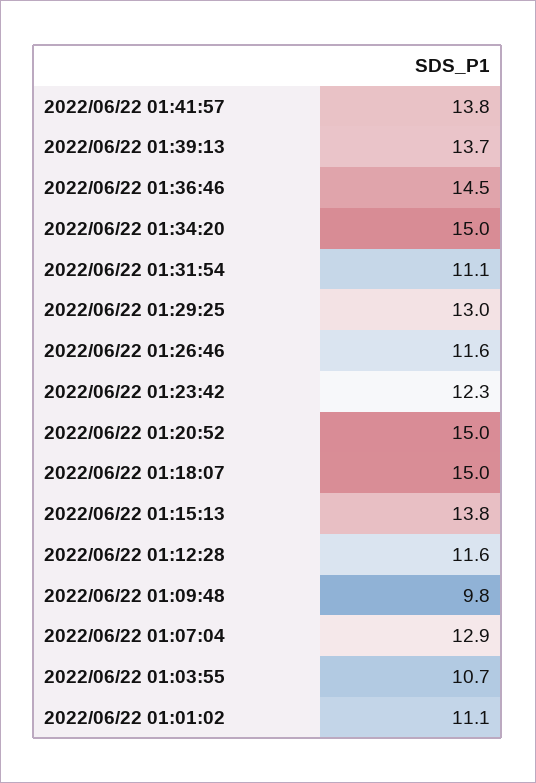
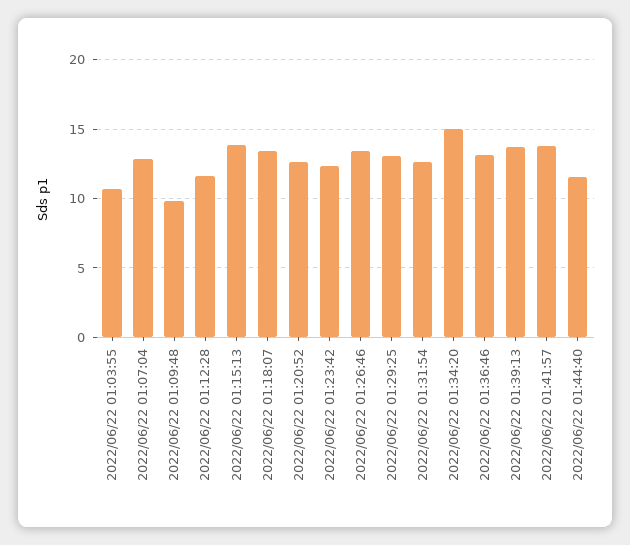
2022/06/22 01:36:46: 14.5 -> 13
2022/06/22 01:31:54: 11.1 -> 12.5
2022/06/22 01:26:46: 11.6 -> 13.5
2022/06/22 01:20:52: 15 -> 12.5
2022/06/22 01:18:07: 15 -> 13.5
2022/06/22 01:01:02: 11.1 -> none
2022/06/22 01:44:40: none -> 11.5

